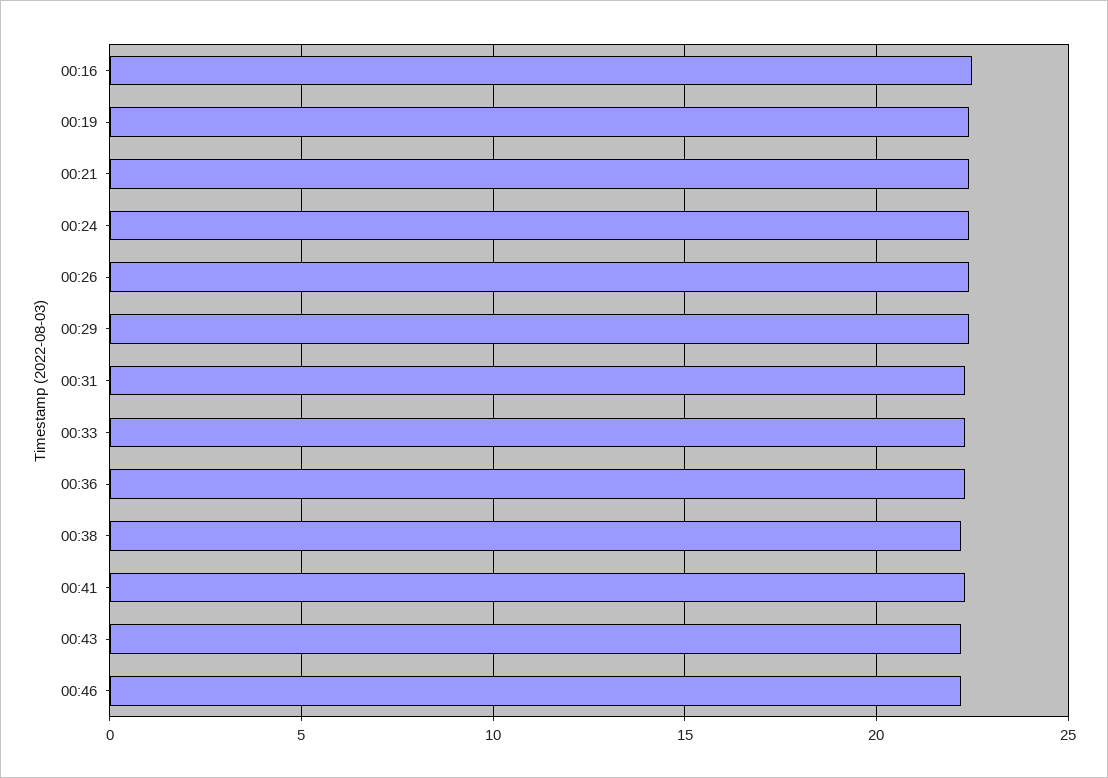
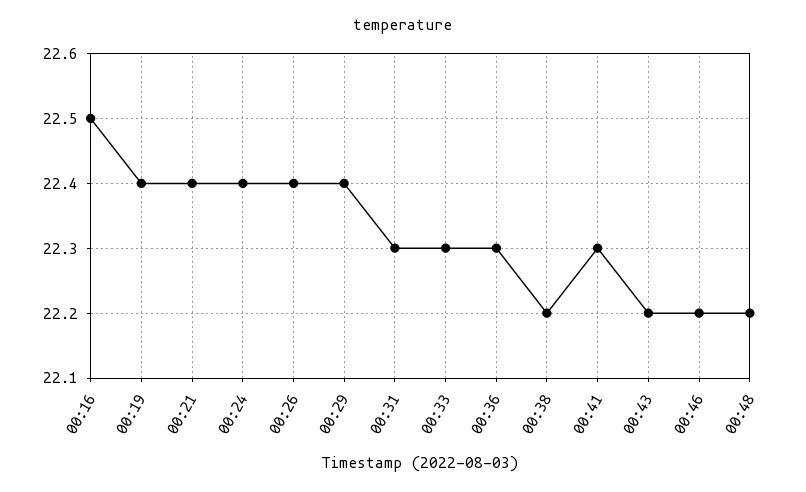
00:48: none -> 22.2

